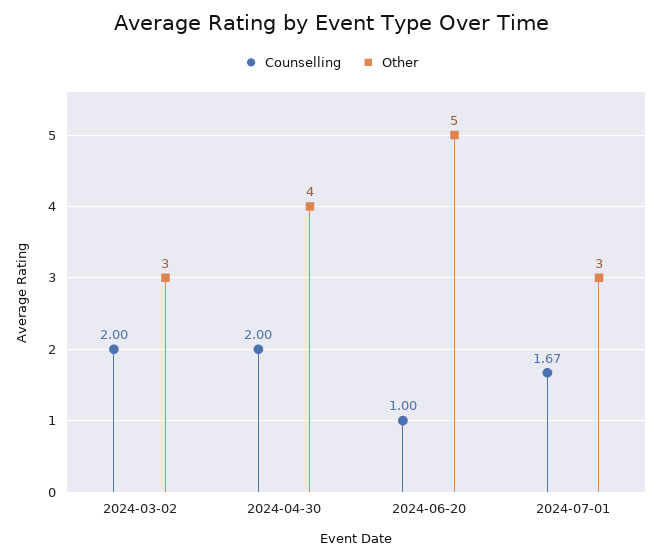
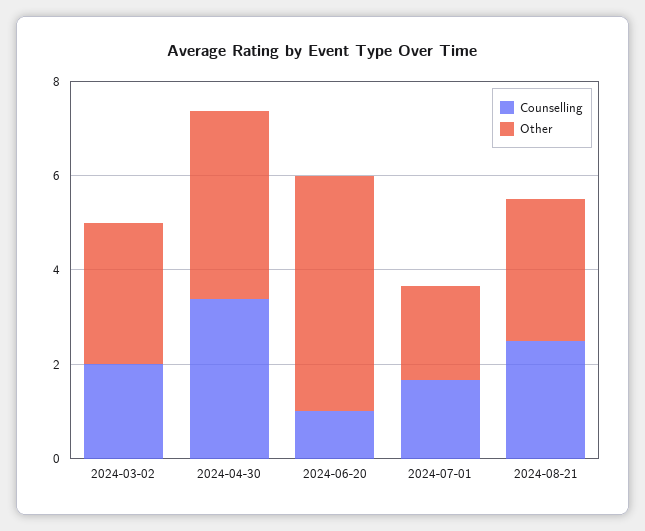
Counselling, 2024-04-30: 2 -> 3.5
Other, 2024-07-01: 3 -> 2
Counselling, 2024-08-21: none -> 2.5
Other, 2024-08-21: none -> 3

